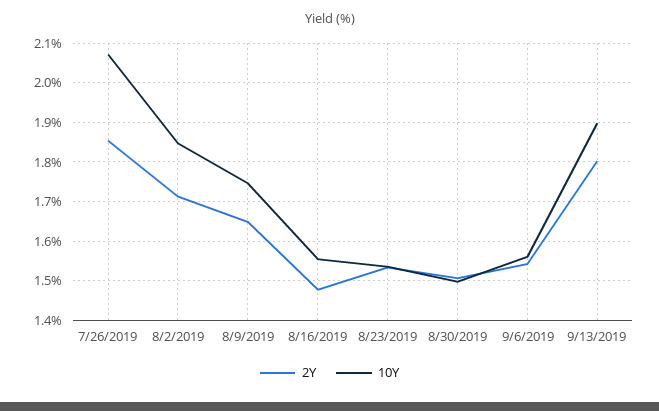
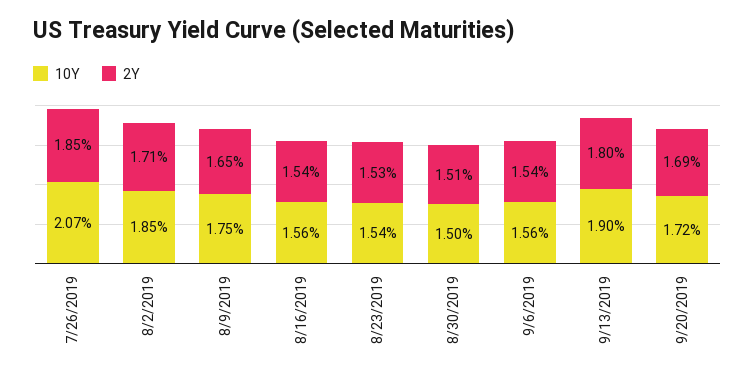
2Y, 8/16/2019: 1.48 -> 1.54
10Y, 9/20/2019: none -> 1.72
2Y, 9/20/2019: none -> 1.69

